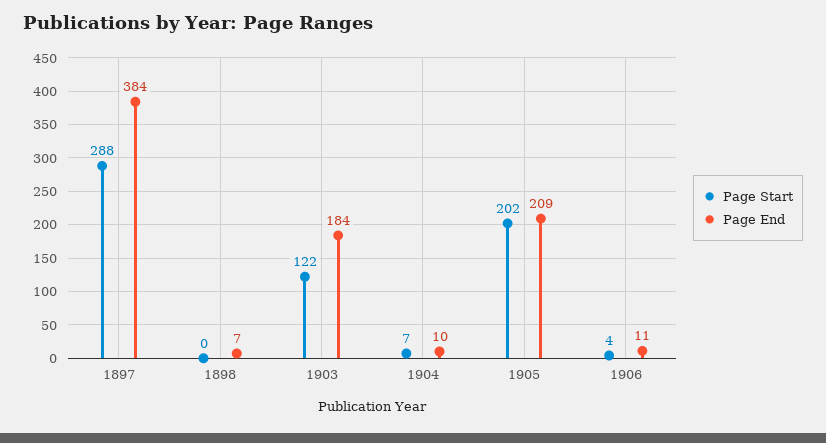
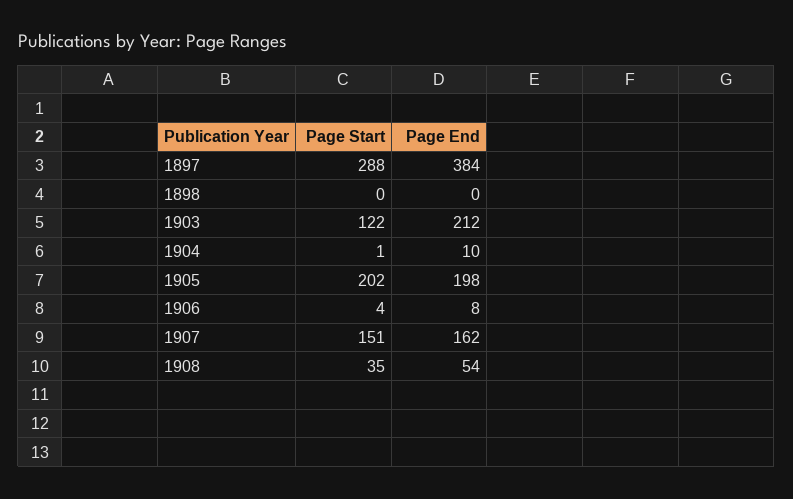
Page End, 1898: 7 -> 0
Page End, 1903: 184 -> 212
Page Start, 1904: 7 -> 1
Page End, 1905: 209 -> 198
Page End, 1906: 11 -> 8
Page Start, 1907: none -> 151
Page End, 1907: none -> 162
Page Start, 1908: none -> 35
Page End, 1908: none -> 54

